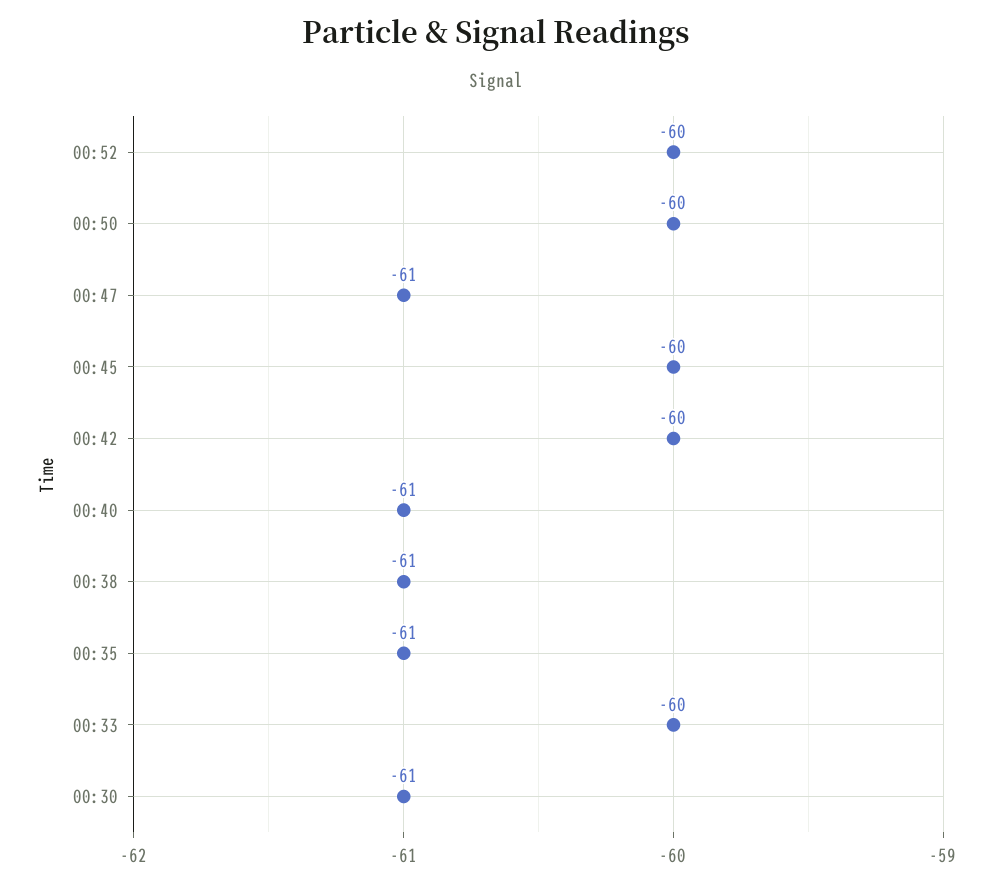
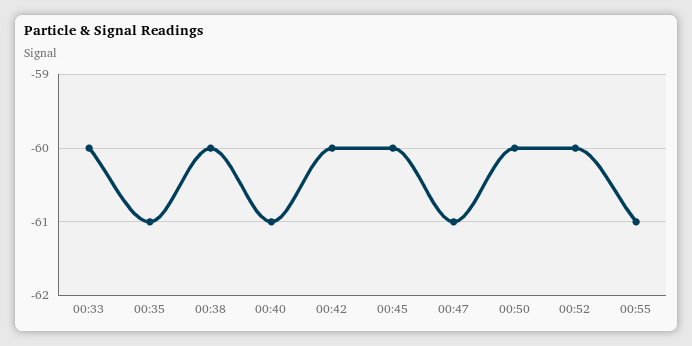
00:38: -61 -> -60
00:30: -61 -> none
00:55: none -> -61

